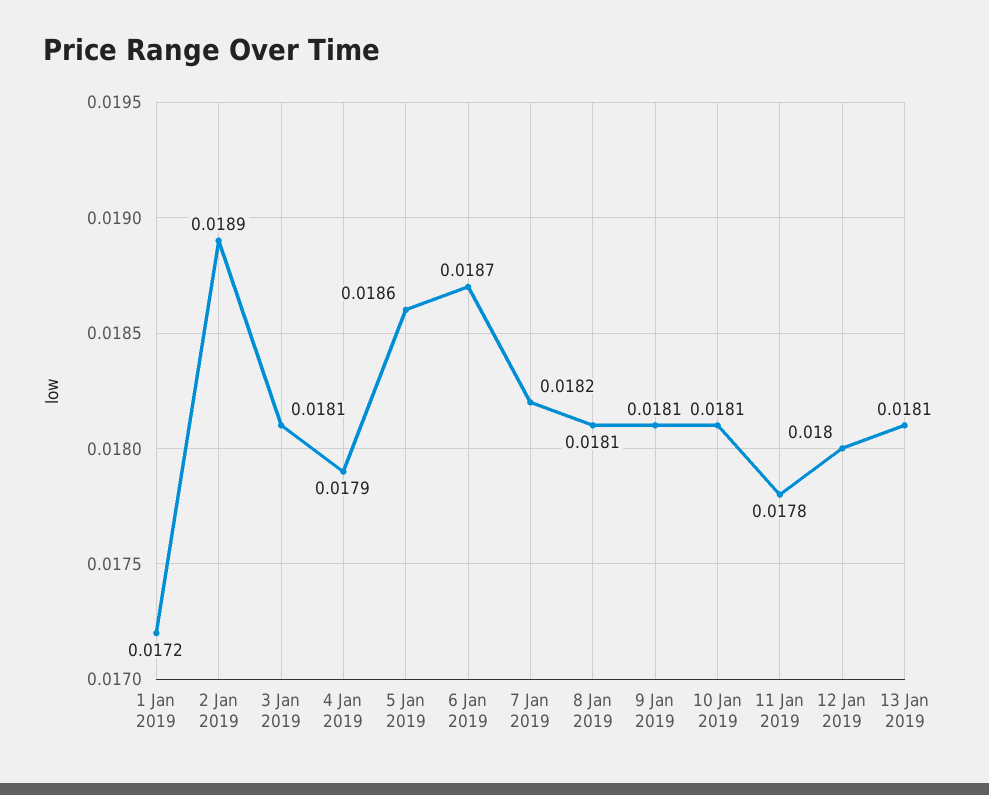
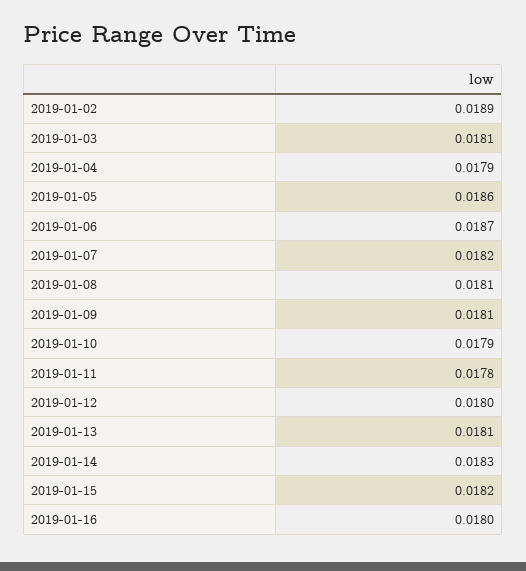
1 Jan 2019: 0.0172 -> none
10 Jan 2019: 0.0181 -> 0.0179
2019-01-14: none -> 0.0183
2019-01-15: none -> 0.0182
2019-01-16: none -> 0.018

